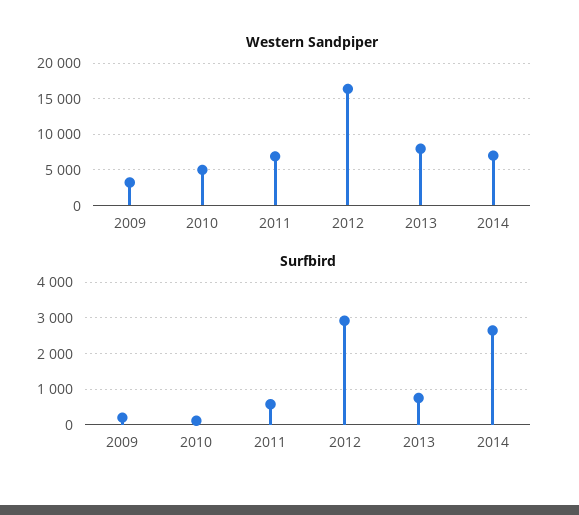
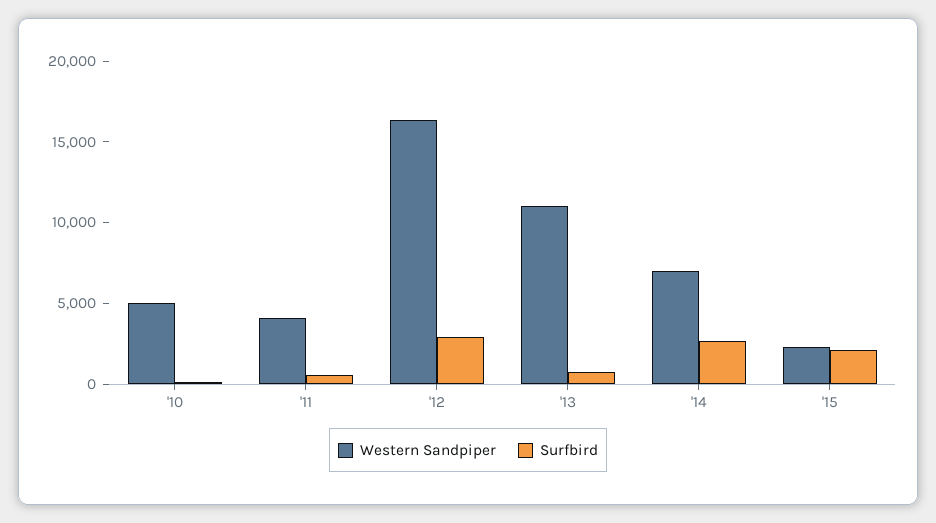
Western Sandpiper, 2009: 3000 -> none
Western Sandpiper, 2011: 7000 -> 4000
Western Sandpiper, 2013: 8000 -> 11000
Surfbird, 2009: 200 -> none
Western Sandpiper, '15: none -> 2000
Surfbird, '15: none -> 2000

